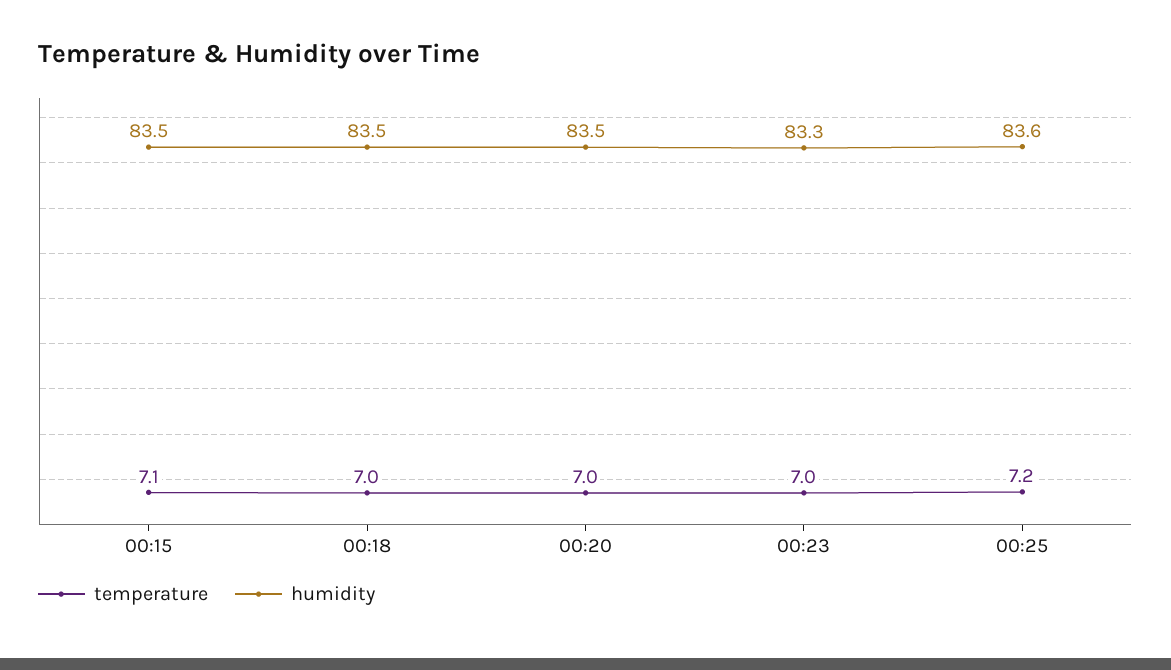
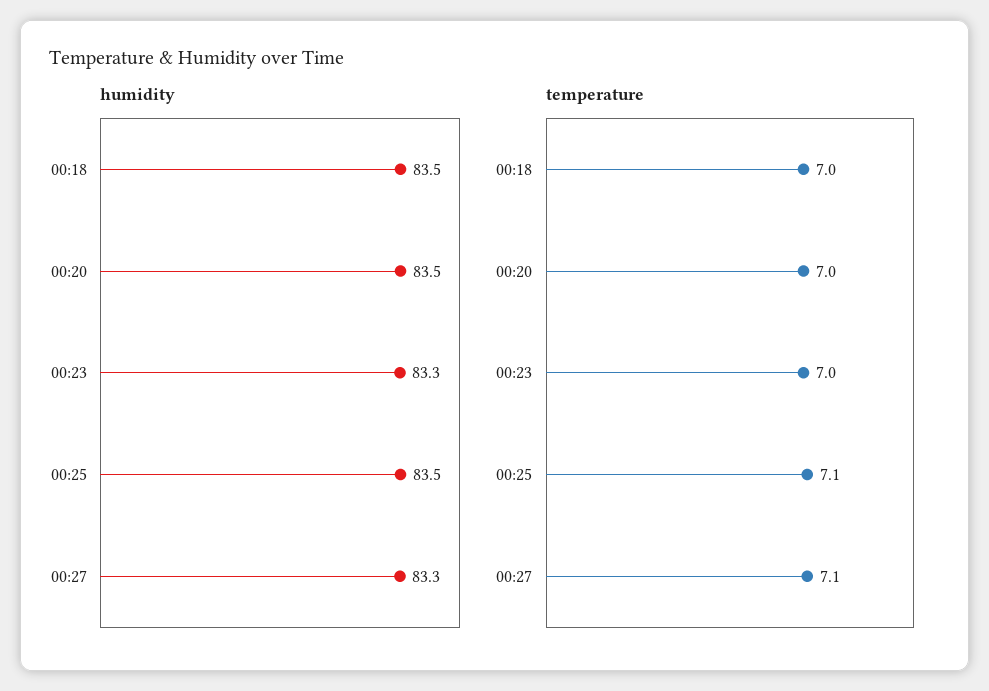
temperature, 00:15: 7.1 -> none
humidity, 00:15: 83.5 -> none
temperature, 00:25: 7.2 -> 7.1
humidity, 00:25: 83.6 -> 83.5
humidity, 00:27: none -> 83.3
temperature, 00:27: none -> 7.1

